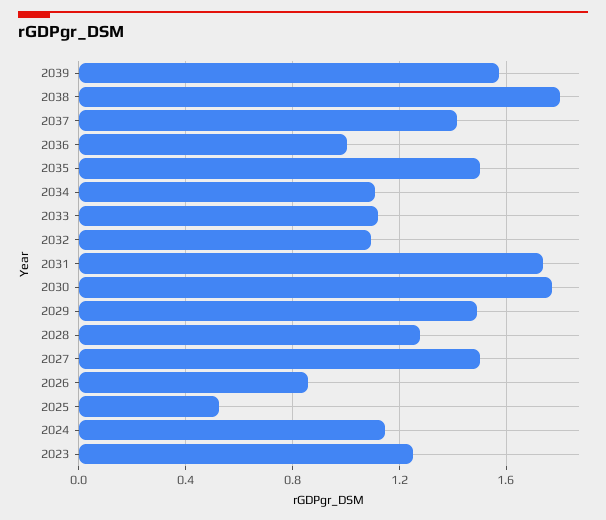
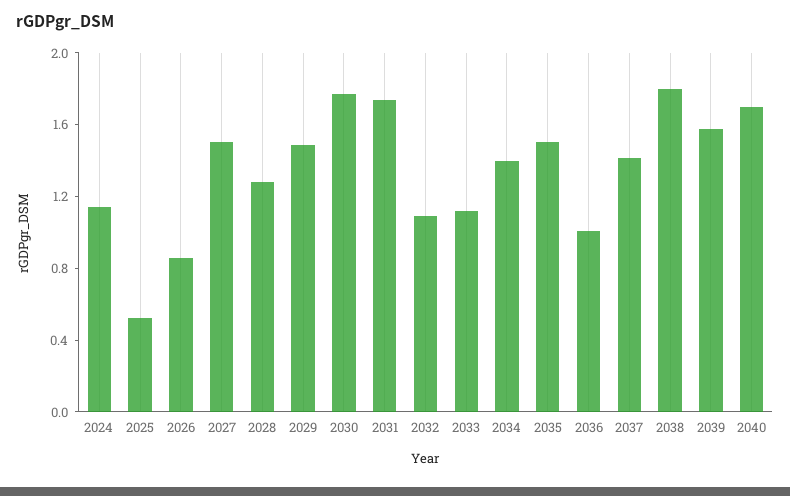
2034: 1.1 -> 1.4
2023: 1.25 -> none
2040: none -> 1.7

